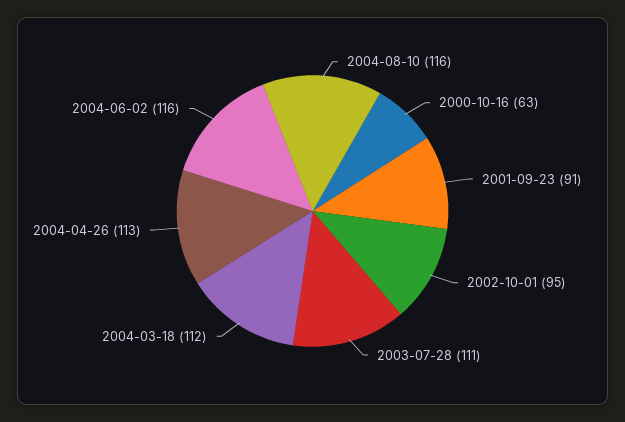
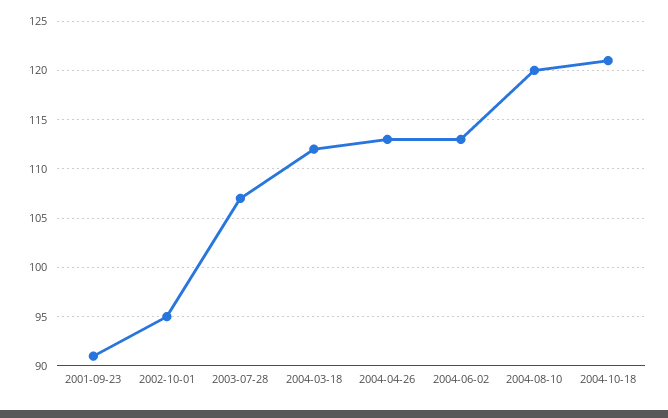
2004-08-10: 116 -> 120
2000-10-16: 63 -> none
2003-07-28: 111 -> 107
2004-06-02: 116 -> 113
2004-10-18: none -> 121

